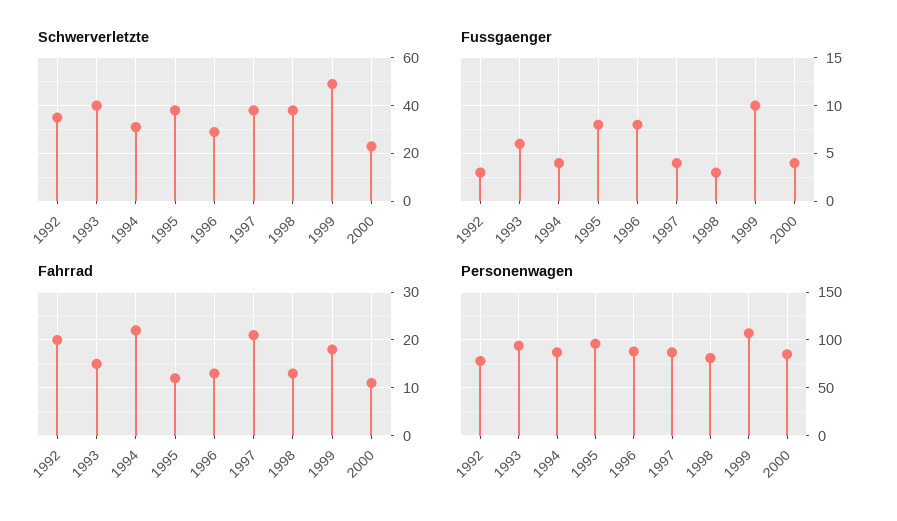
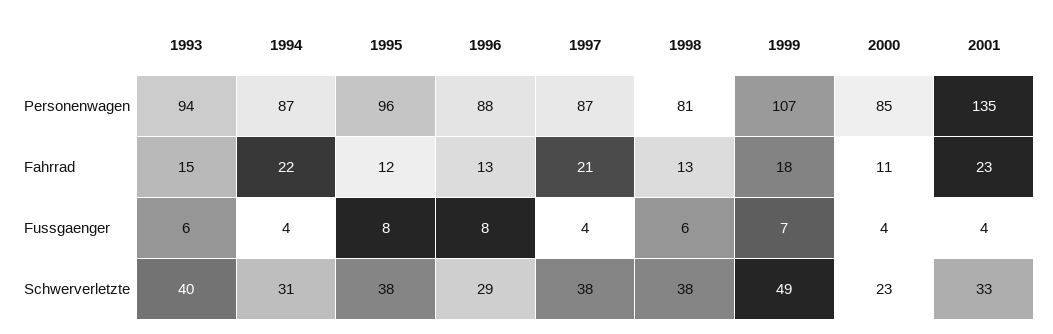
Schwerverletzte, 1992: 35 -> none
Fussgaenger, 1992: 3 -> none
Fussgaenger, 1998: 3 -> 6
Fussgaenger, 1999: 10 -> 7
Fahrrad, 1992: 20 -> none
Personenwagen, 1992: 80 -> none
Personenwagen, 2001: none -> 135
Fahrrad, 2001: none -> 23
Fussgaenger, 2001: none -> 4
Schwerverletzte, 2001: none -> 33

